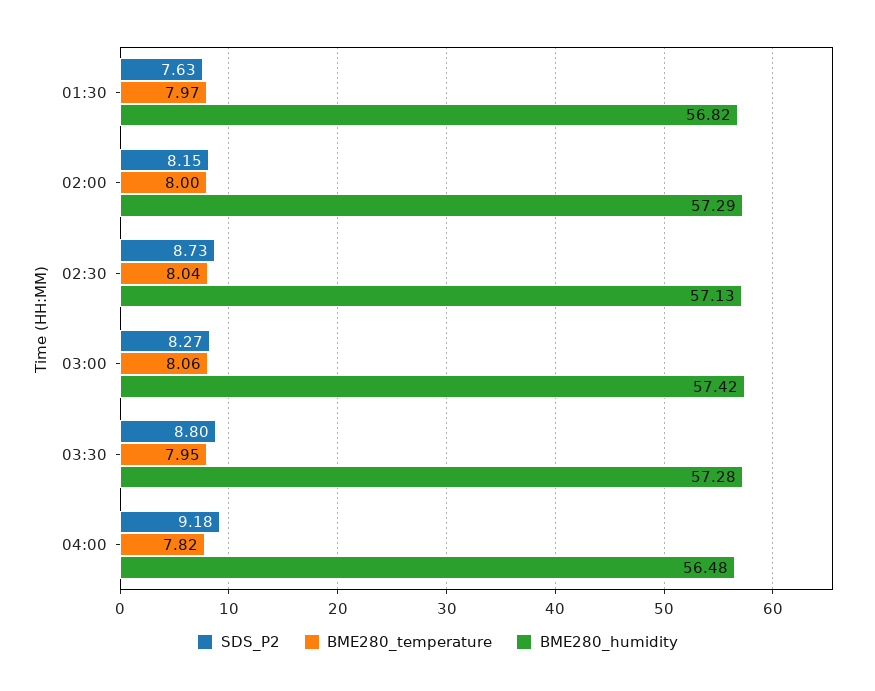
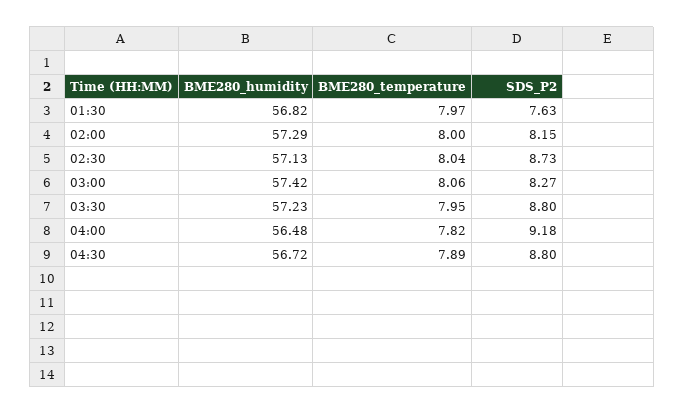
BME280_humidity, 03:30: 57.28 -> 57.23
BME280_humidity, 04:30: none -> 56.72
BME280_temperature, 04:30: none -> 7.89
SDS_P2, 04:30: none -> 8.8

